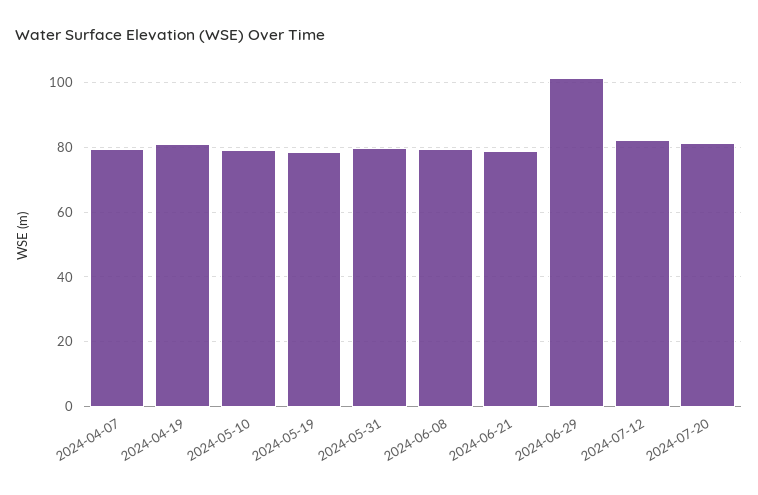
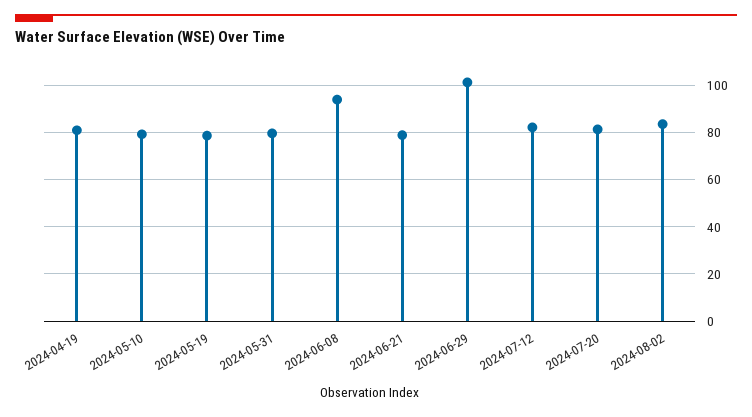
2024-04-07: 80 -> none
2024-06-08: 80 -> 95
2024-08-02: none -> 85

